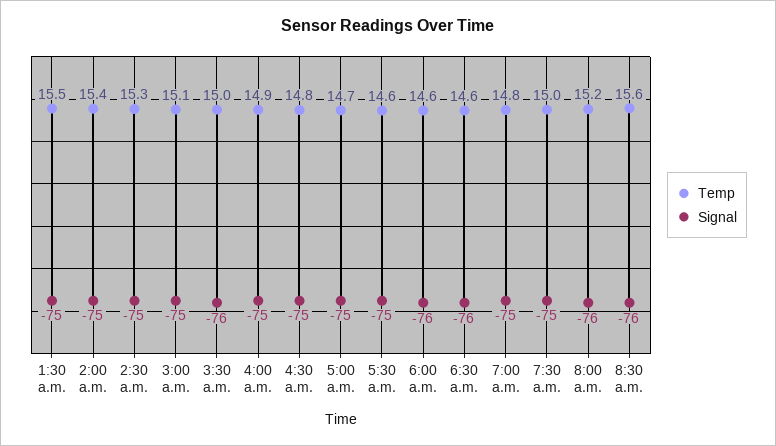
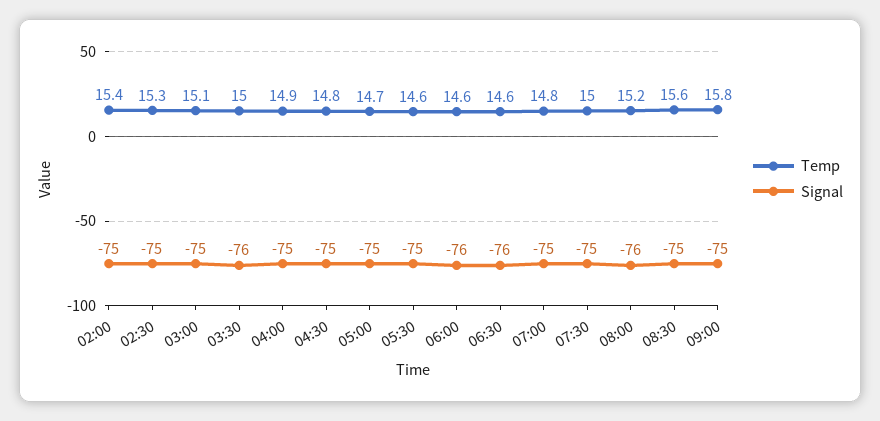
Temp, 1:30 a.m.: 15.5 -> none
Signal, 1:30 a.m.: -75 -> none
Signal, 8:30 a.m.: -76 -> -75
Temp, 09:00: none -> 15.8
Signal, 09:00: none -> -75

